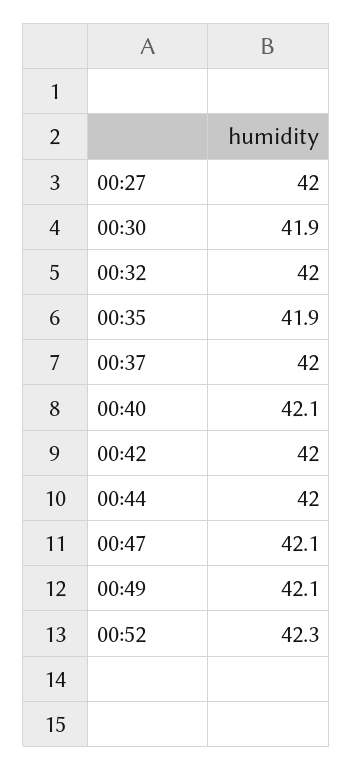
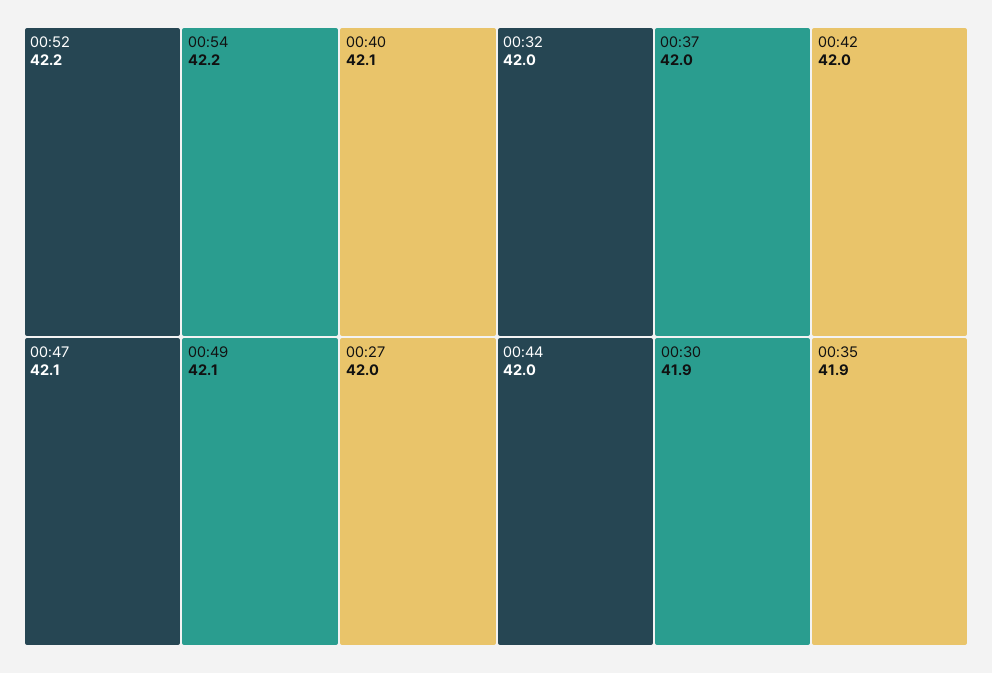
00:52: 42.3 -> 42.2
00:54: none -> 42.2

